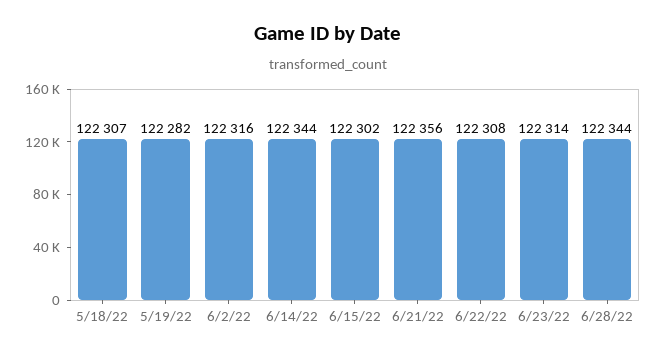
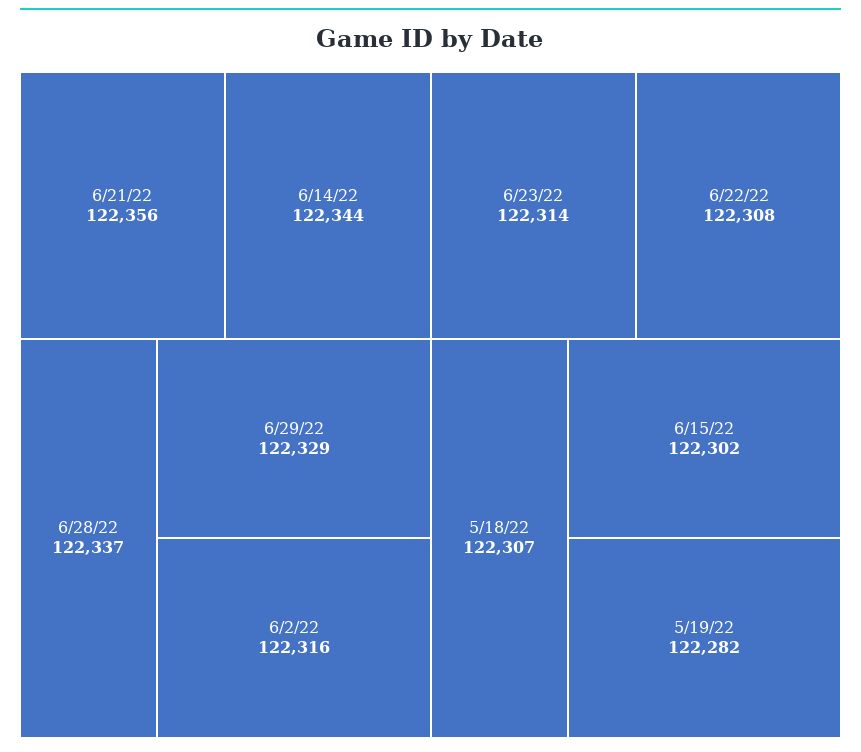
6/28/22: 122344 -> 122337
6/29/22: none -> 122329

